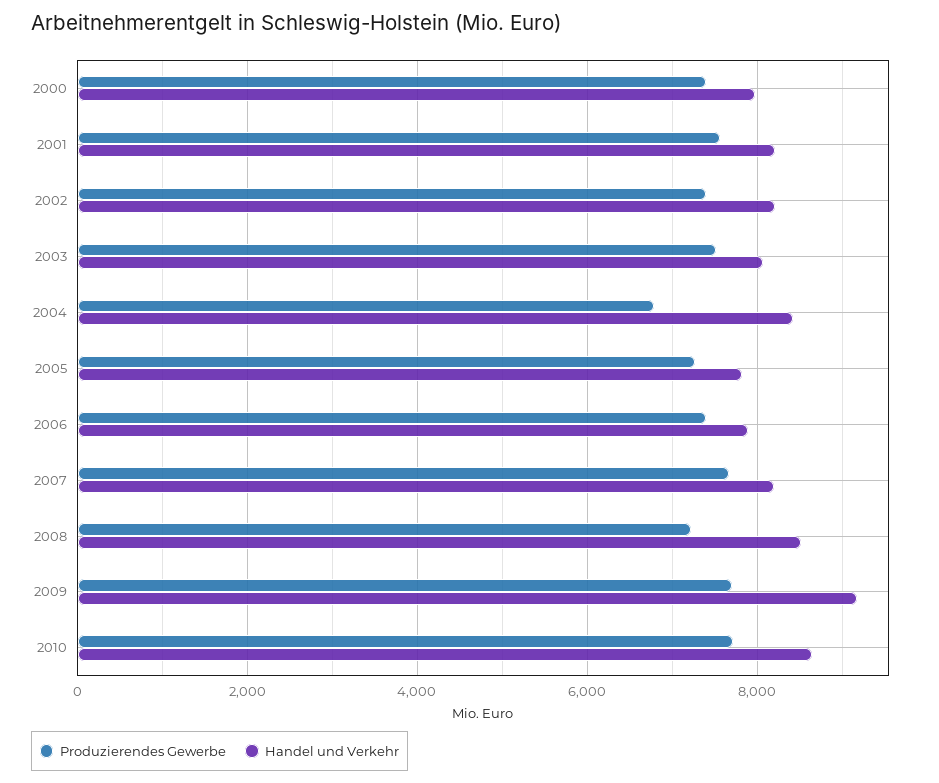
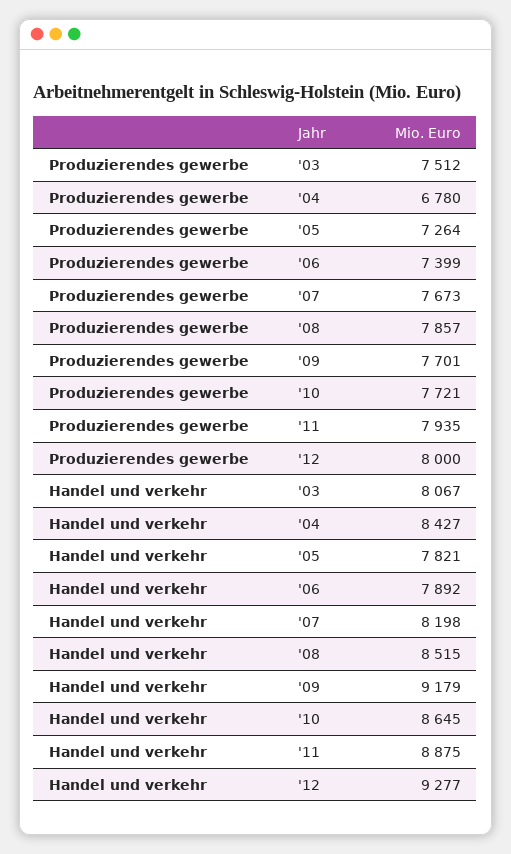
Produzierendes Gewerbe, 2000: 7400 -> none
Handel und Verkehr, 2000: 8000 -> none
Produzierendes Gewerbe, 2001: 7600 -> none
Handel und Verkehr, 2001: 8200 -> none
Produzierendes Gewerbe, 2002: 7400 -> none
Handel und Verkehr, 2002: 8200 -> none
Produzierendes Gewerbe, 2008: 7200 -> 7857
Produzierendes Gewerbe, '11: none -> 7935
Produzierendes Gewerbe, '12: none -> 8000
Handel und Verkehr, '11: none -> 8875
Handel und Verkehr, '12: none -> 9277

